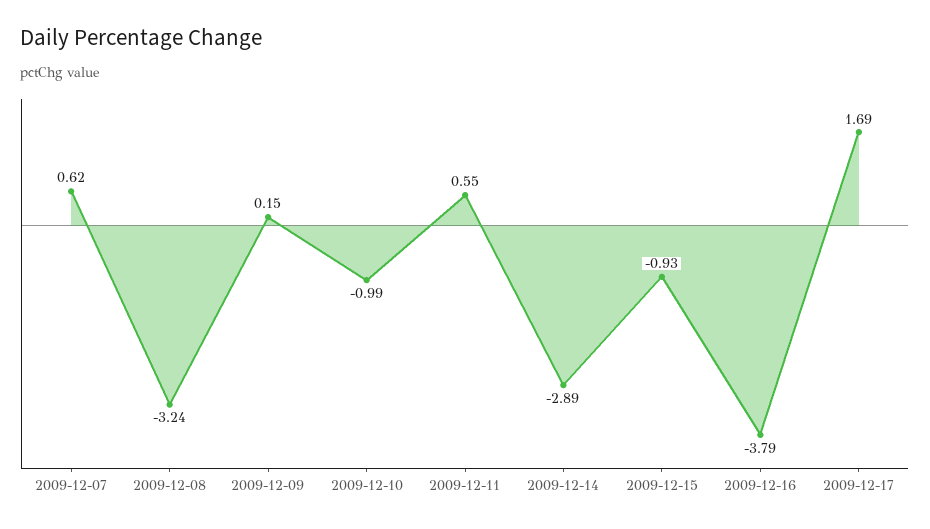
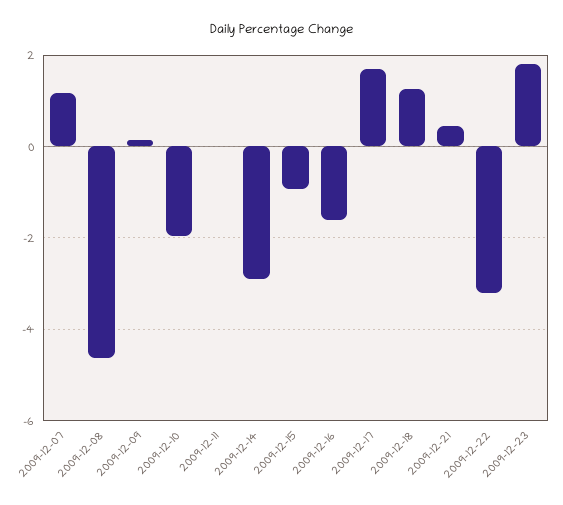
2009-12-07: 0.62 -> 1.2
2009-12-08: -3.24 -> -4.6
2009-12-10: -0.99 -> -2
2009-12-11: 0.55 -> 0
2009-12-16: -3.79 -> -1.6
2009-12-18: none -> 1.2
2009-12-21: none -> 0.4
2009-12-22: none -> -3.2
2009-12-23: none -> 1.8

